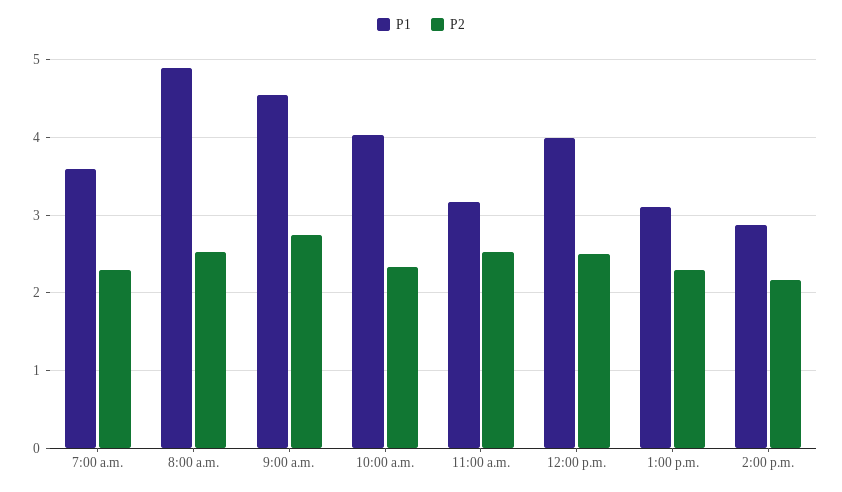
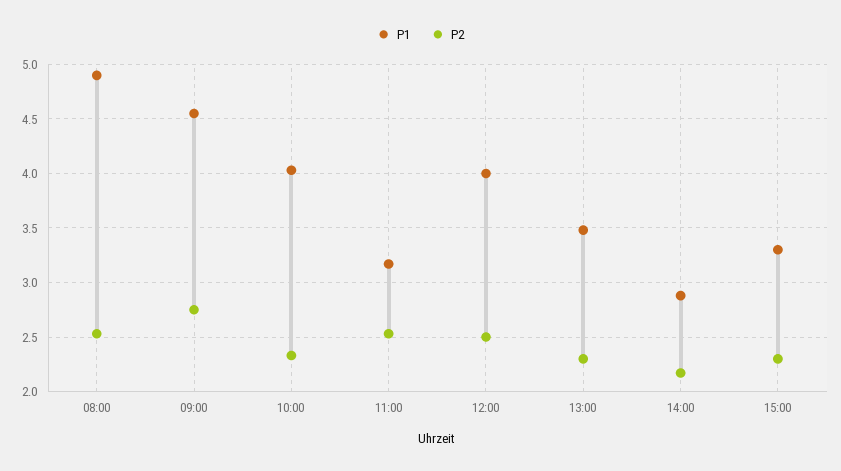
P1, 7:00 a.m.: 3.6 -> none
P2, 7:00 a.m.: 2.3 -> none
P1, 1:00 p.m.: 3.1 -> 3.5
P1, 15:00: none -> 3.3
P2, 15:00: none -> 2.3

